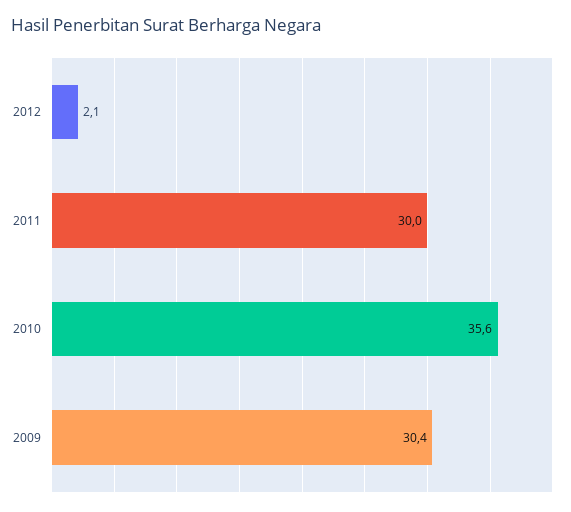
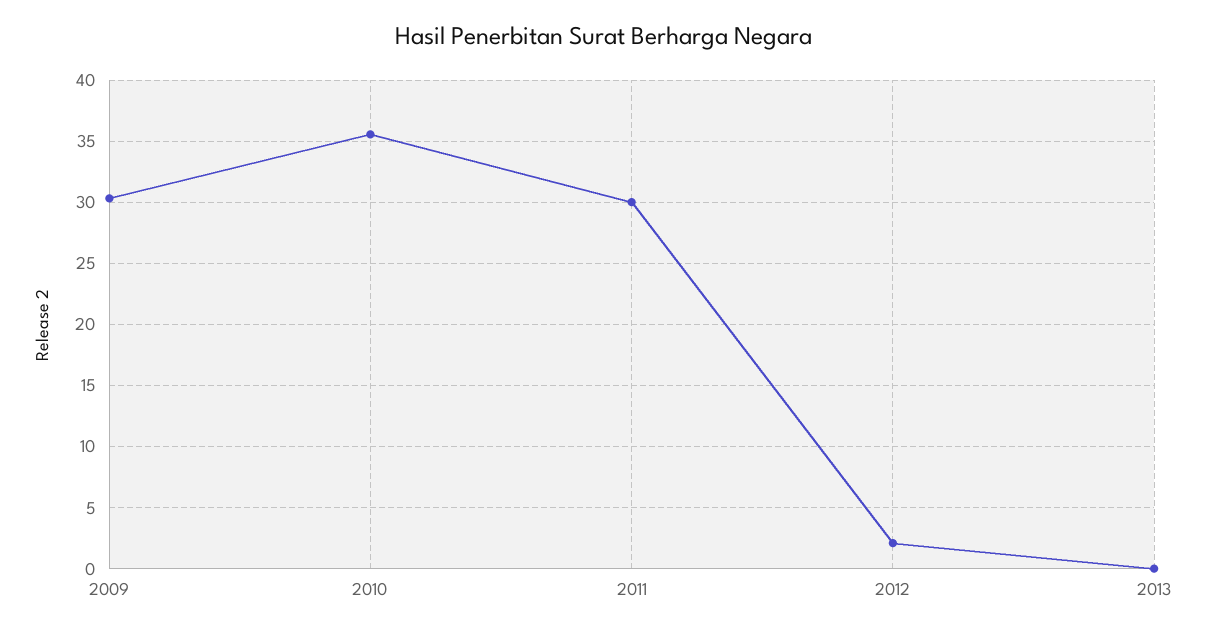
2013: none -> 0

